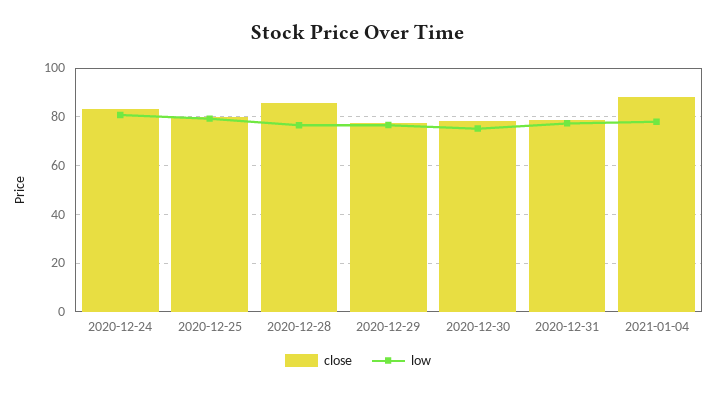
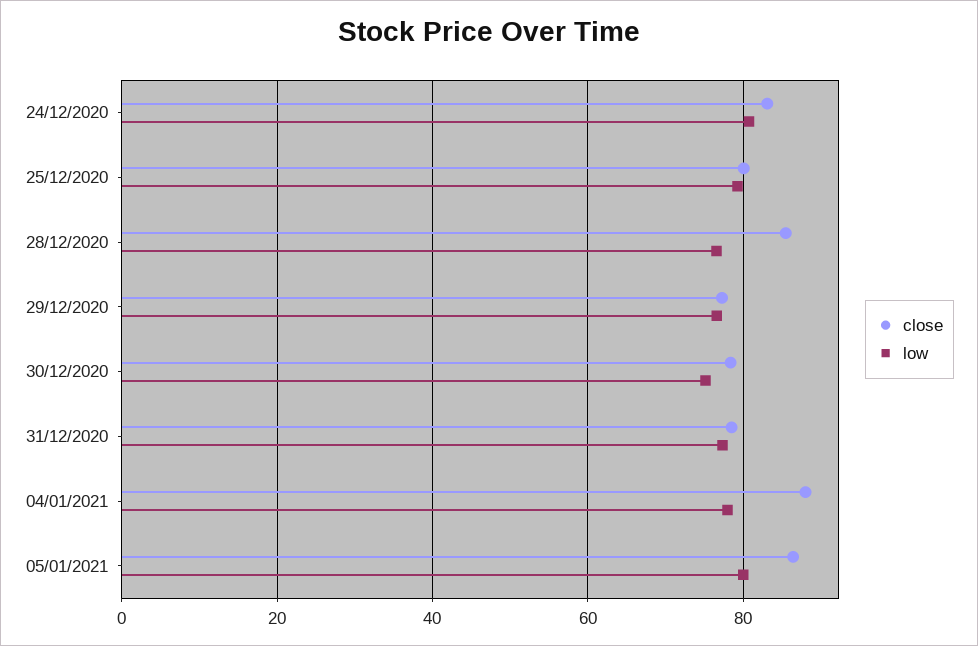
close, 05/01/2021: none -> 86
low, 05/01/2021: none -> 80

